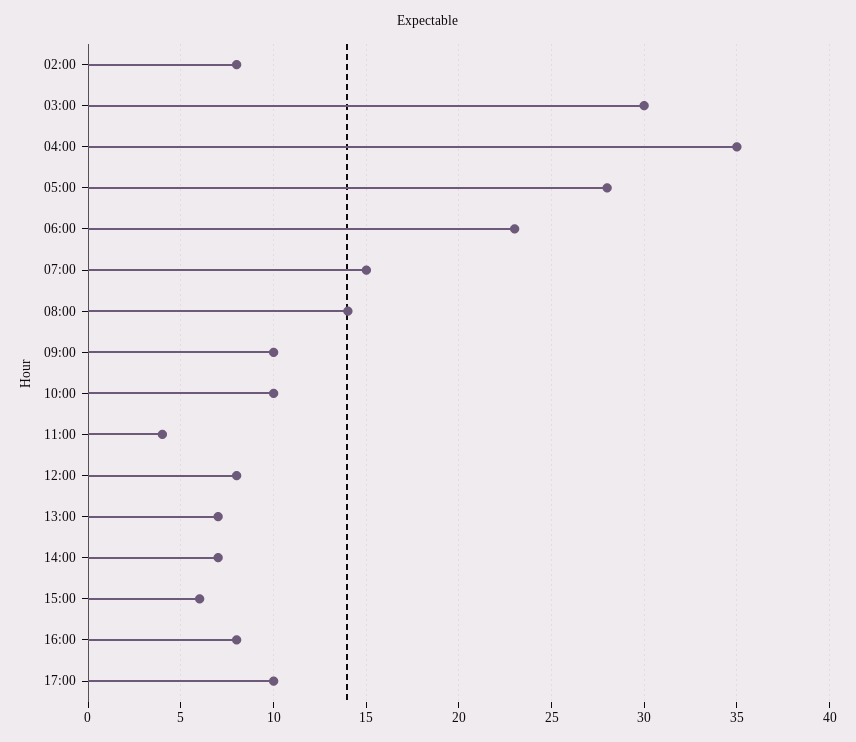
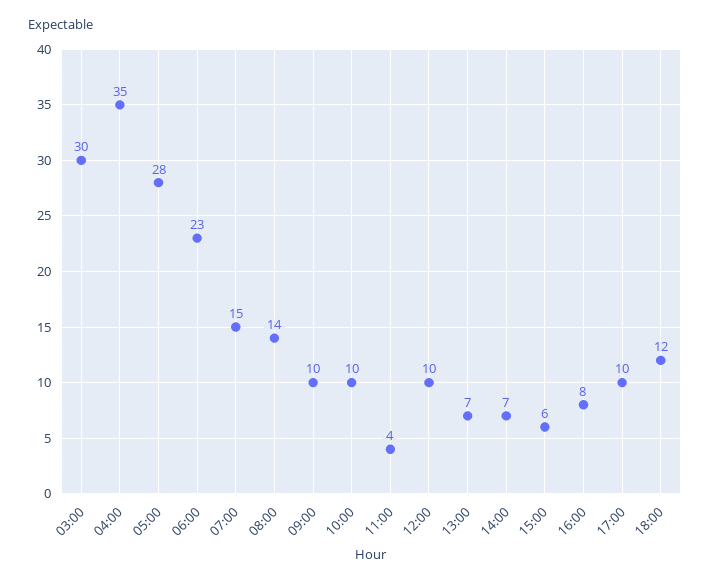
02:00: 8 -> none
12:00: 8 -> 10
18:00: none -> 12

